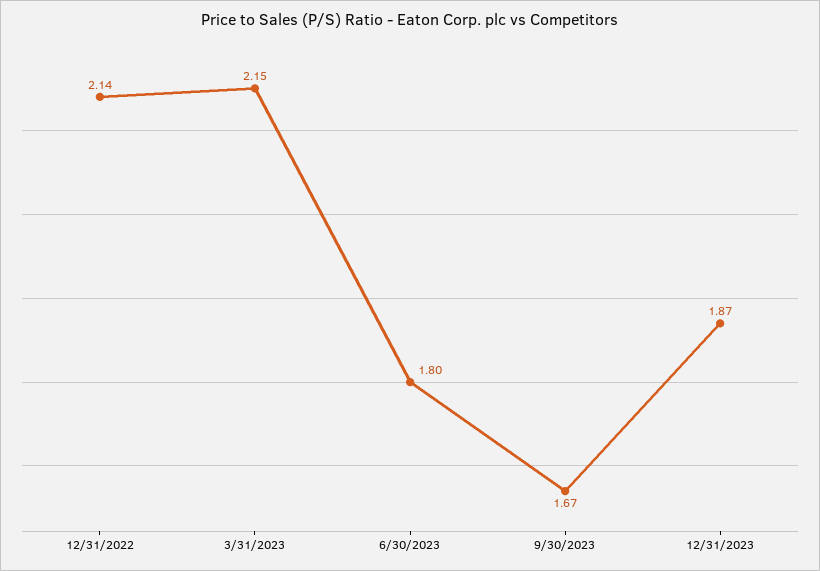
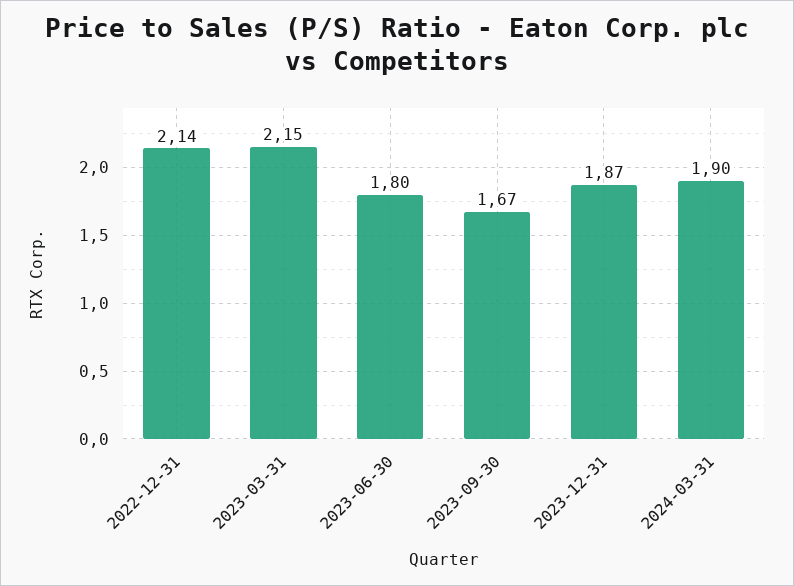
2024-03-31: none -> 1.9

